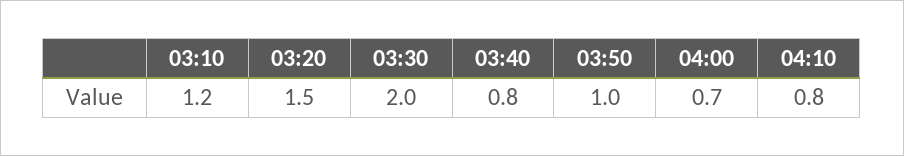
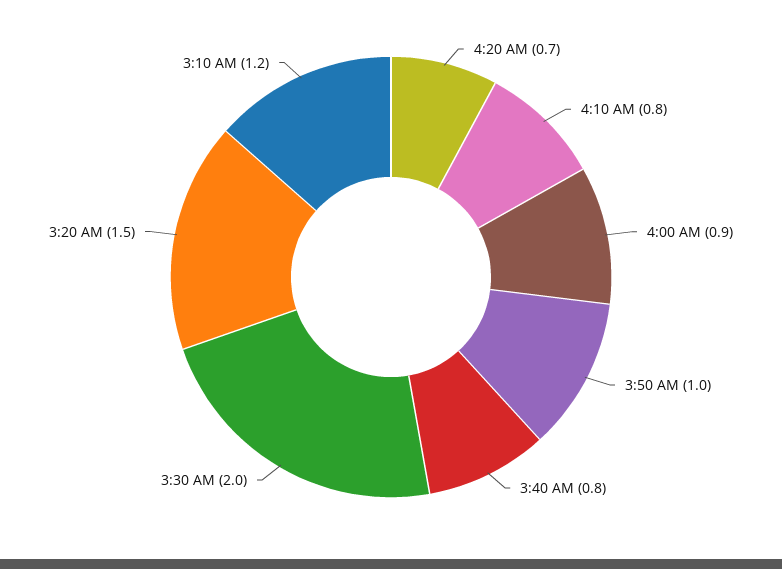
04:00: 0.7 -> 0.9
4:20 AM: none -> 0.7

